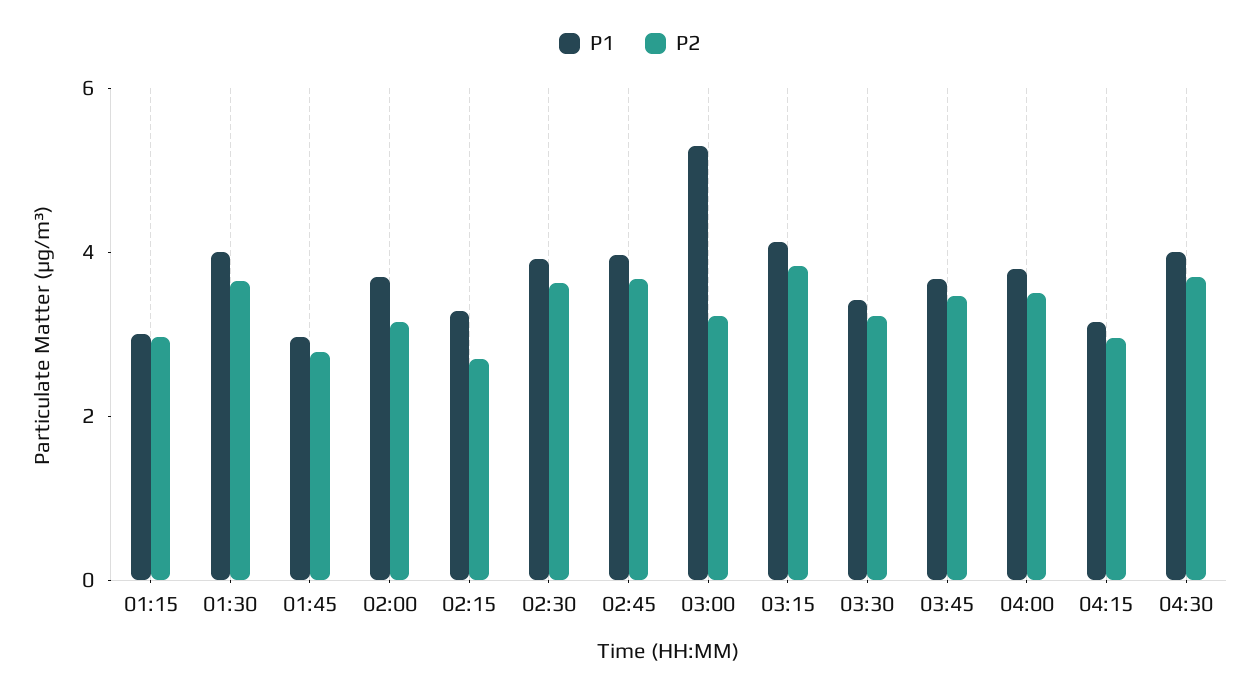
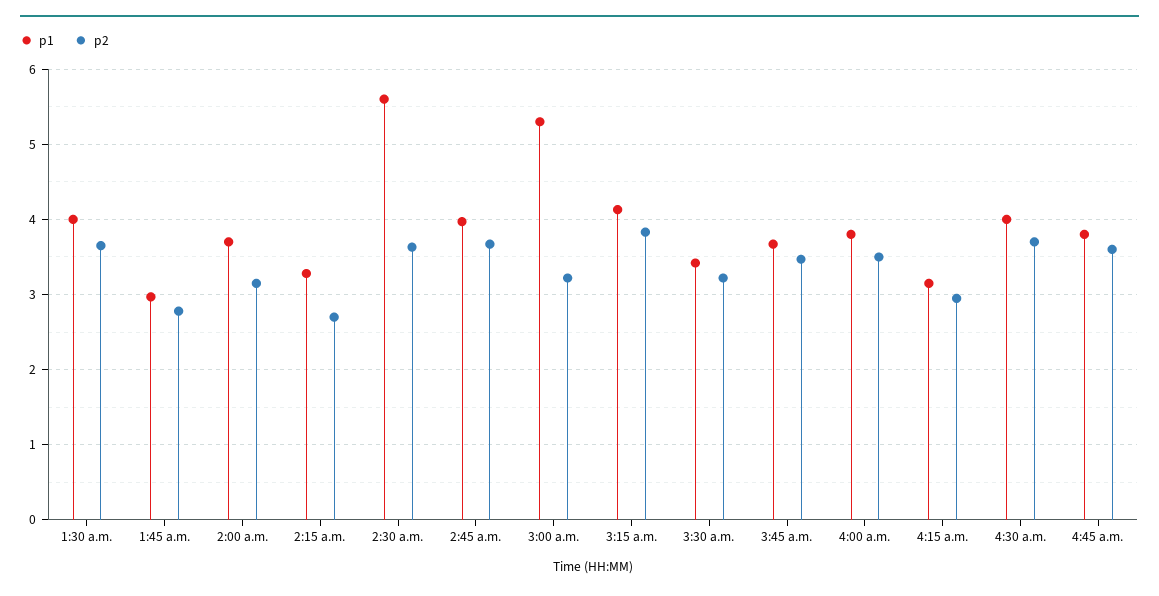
P1, 01:15: 3 -> none
P2, 01:15: 3 -> none
P1, 02:30: 4 -> 5.6
P1, 4:45 a.m.: none -> 3.8
P2, 4:45 a.m.: none -> 3.6

